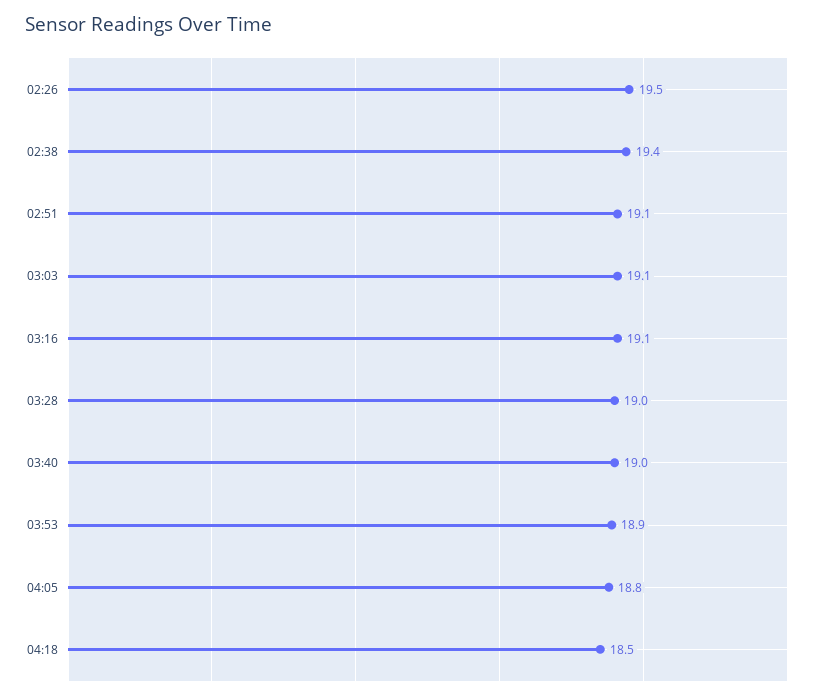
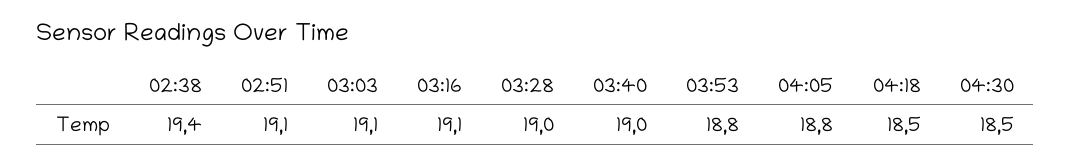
02:26: 19.5 -> none
03:53: 18.9 -> 18.8
04:30: none -> 18.5

